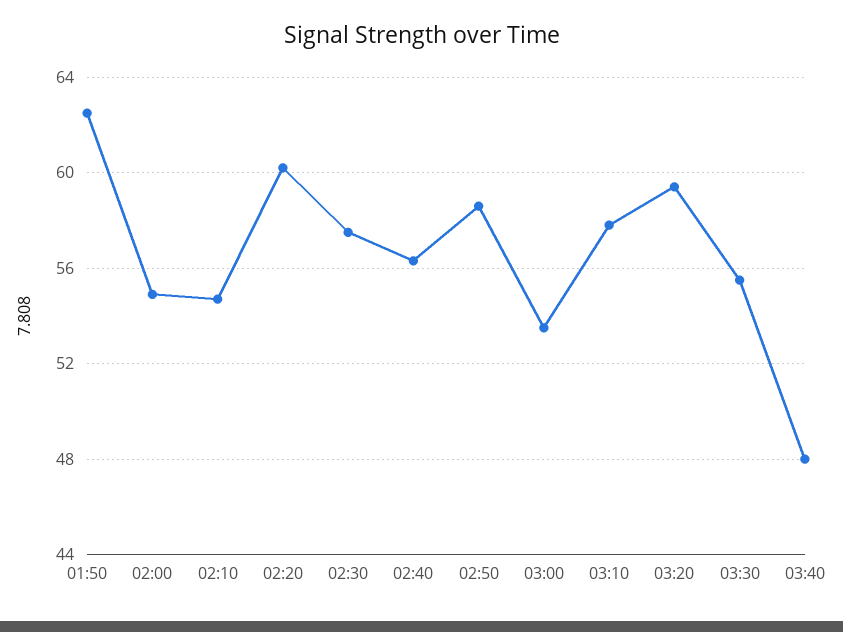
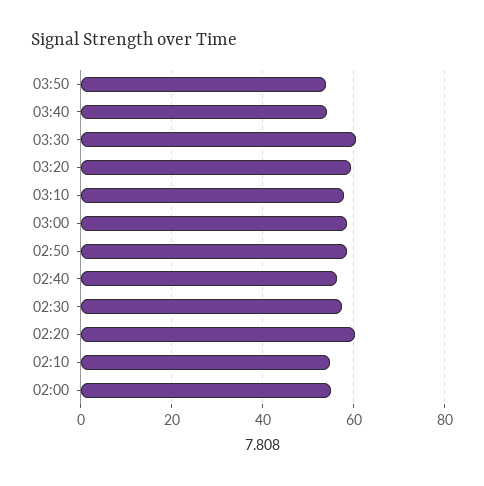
01:50: 62.5 -> none
03:00: 53.5 -> 58
03:30: 55.5 -> 60
03:40: 48 -> 54
03:50: none -> 54

